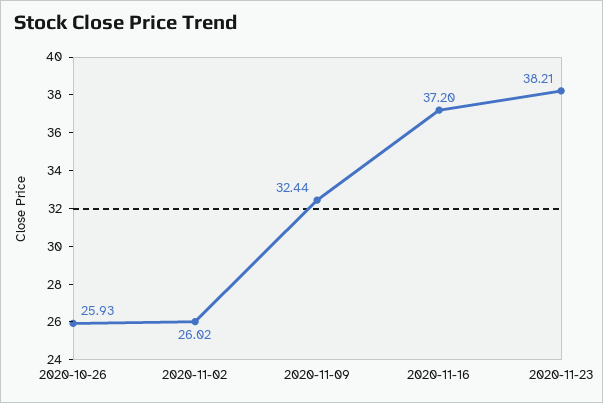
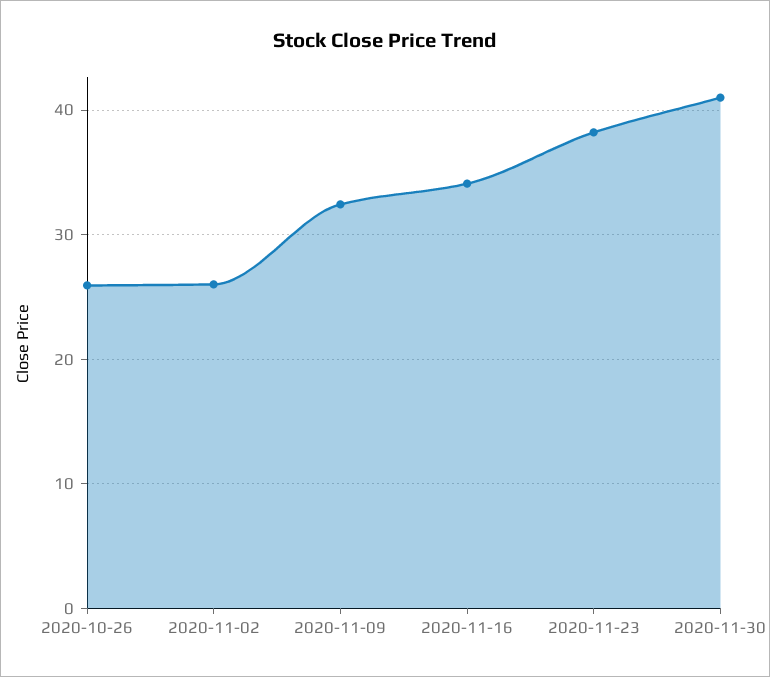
2020-11-16: 37.2 -> 34
2020-11-30: none -> 41

